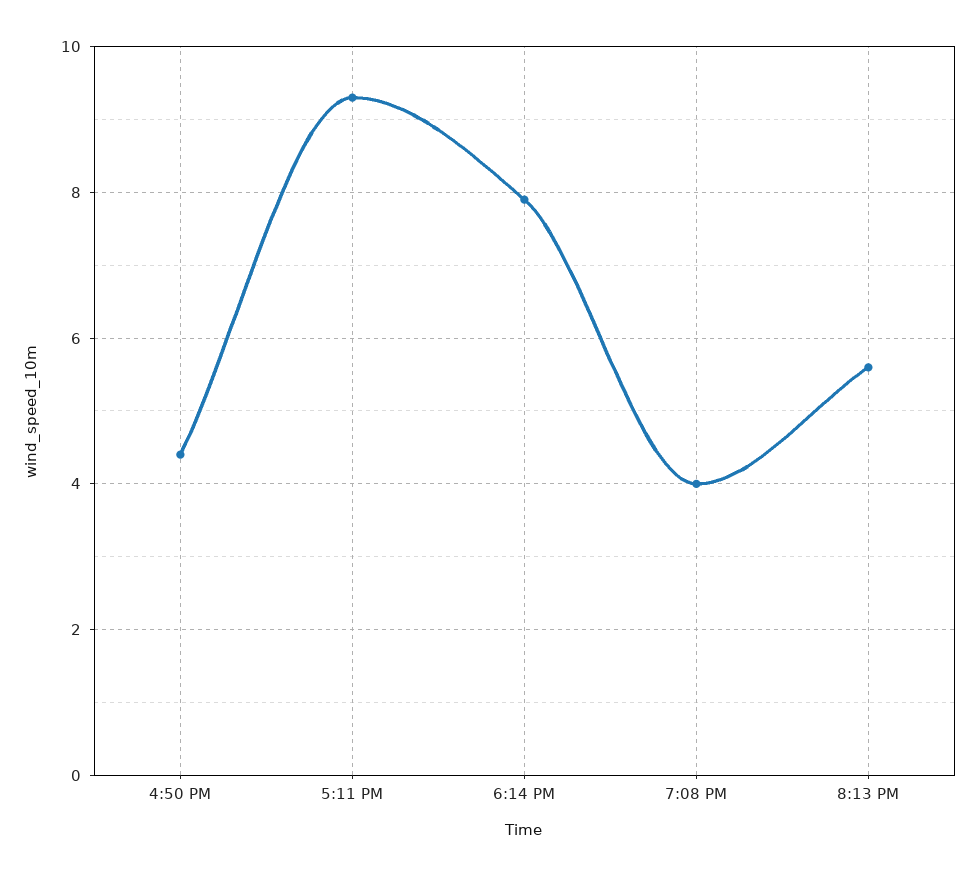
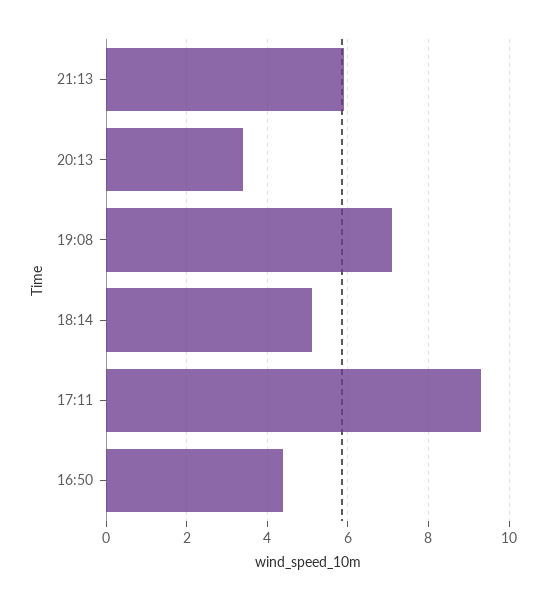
6:14 PM: 8 -> 5
7:08 PM: 4 -> 7
8:13 PM: 5.5 -> 3.5
21:13: none -> 6

